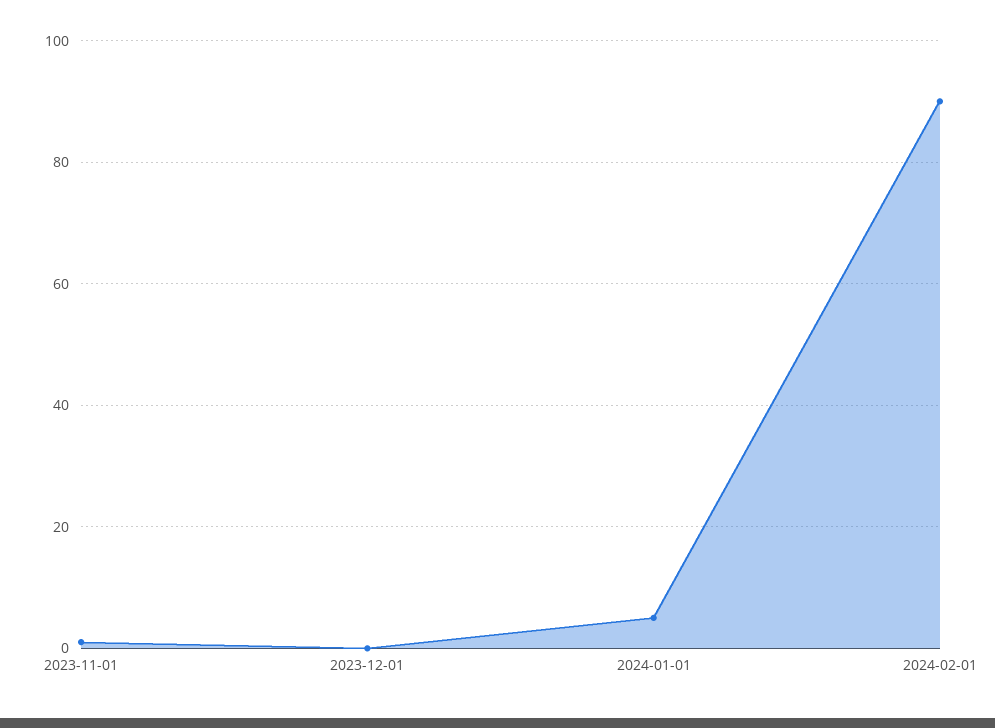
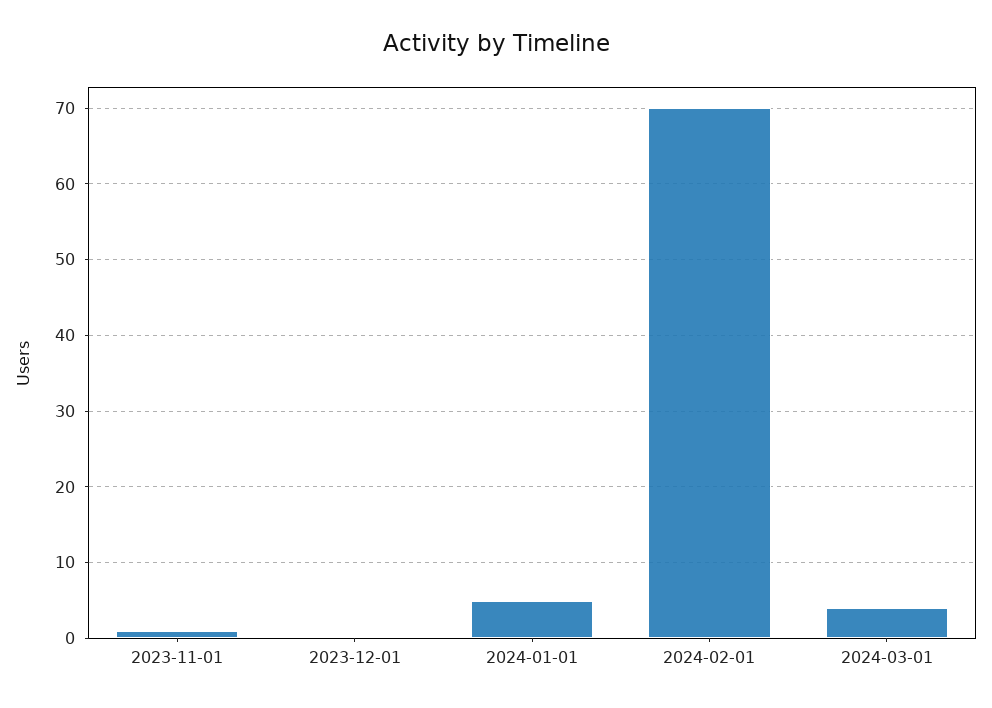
2024-02-01: 90 -> 70
2024-03-01: none -> 4

